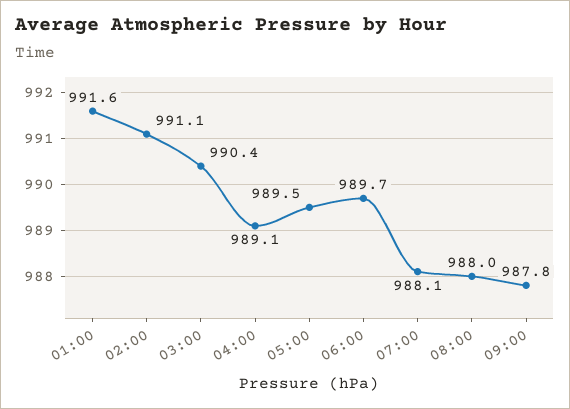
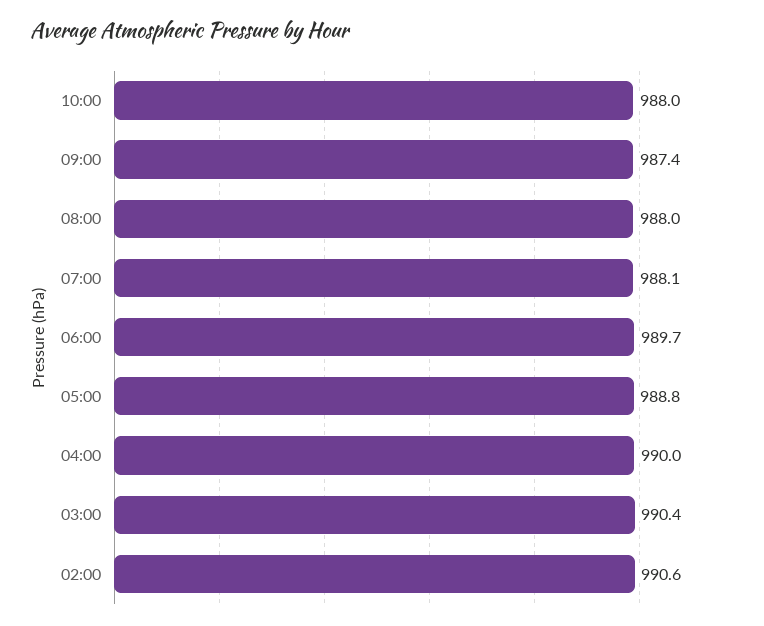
01:00: 991.6 -> none
02:00: 991.1 -> 990.6
04:00: 989.1 -> 990
05:00: 989.5 -> 988.8
09:00: 987.8 -> 987.4
10:00: none -> 988

